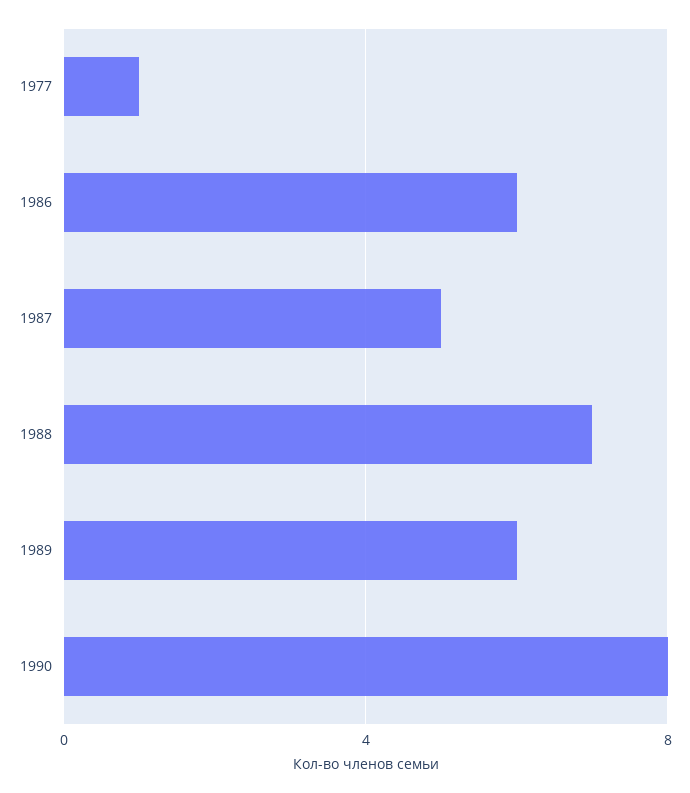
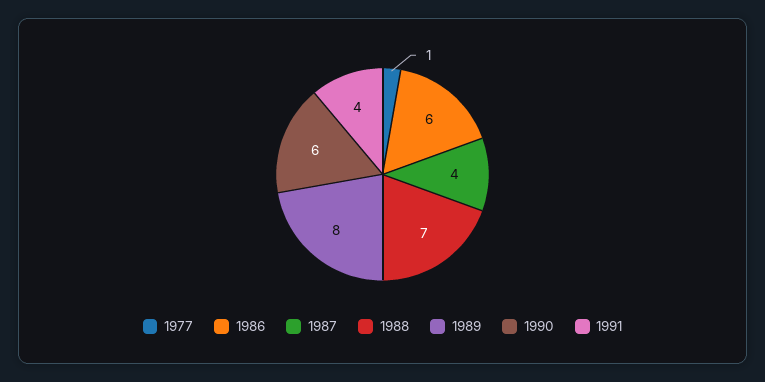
1987: 5 -> 4
1989: 6 -> 8
1990: 8 -> 6
1991: none -> 4

